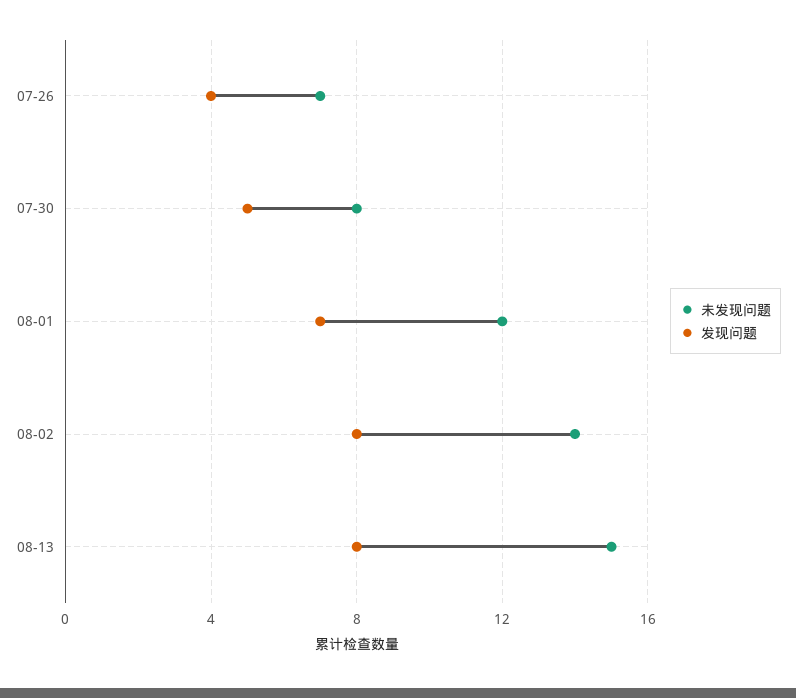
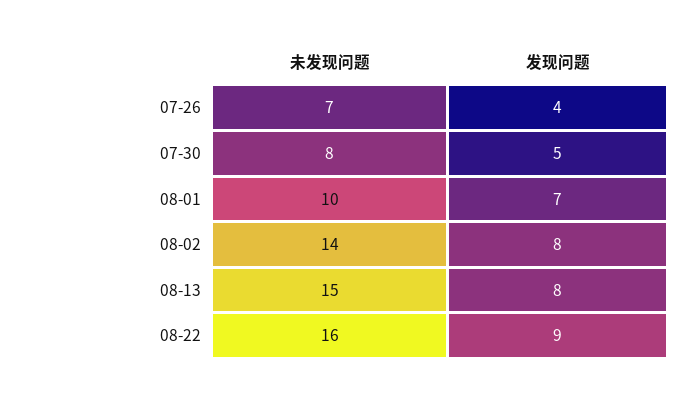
未发现问题, 08-01: 12 -> 10
未发现问题, 08-22: none -> 16
发现问题, 08-22: none -> 9

